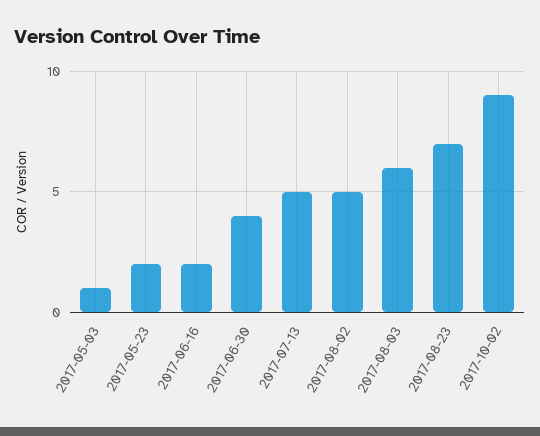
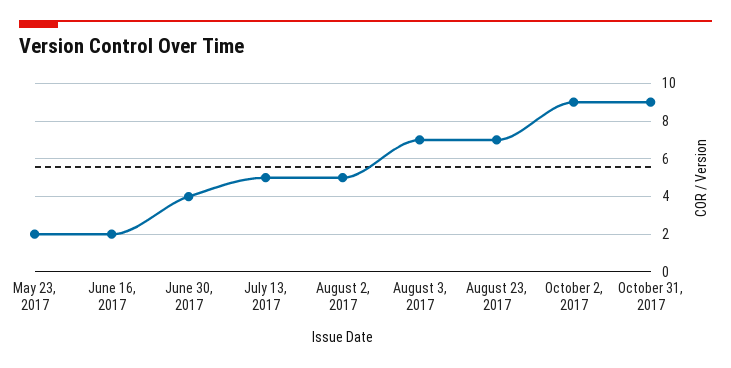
2017-05-03: 1 -> none
2017-08-03: 6 -> 7
October 31, 2017: none -> 9

